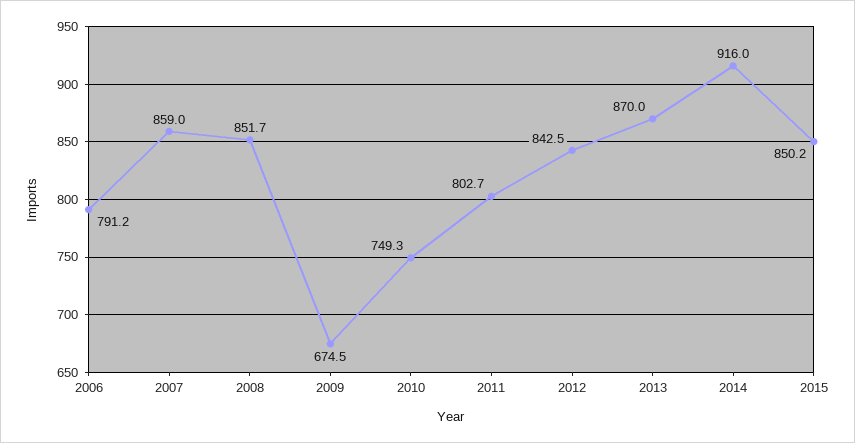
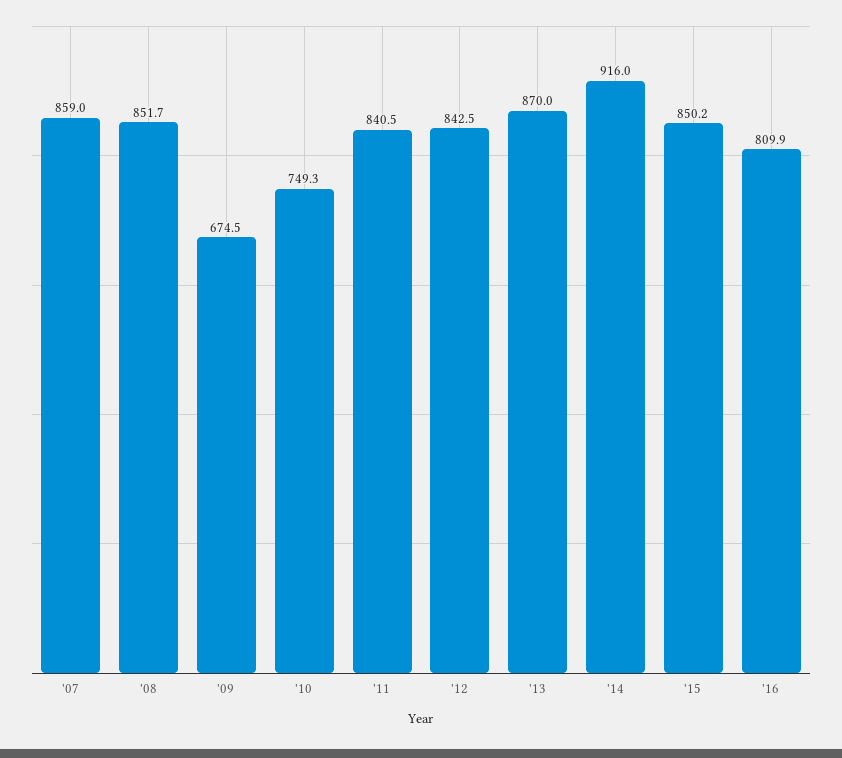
2006: 791.2 -> none
2011: 802.7 -> 840.5
'16: none -> 809.9

